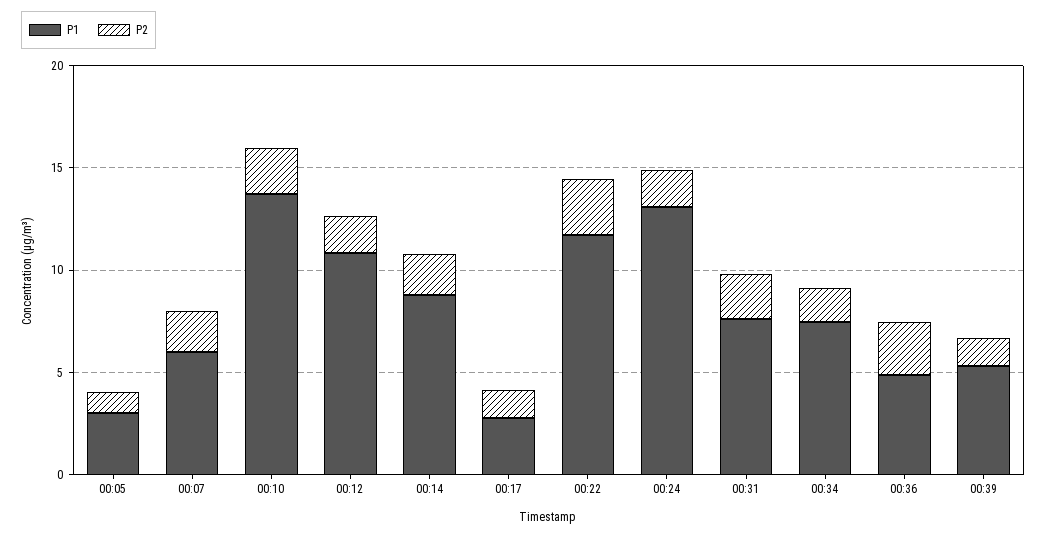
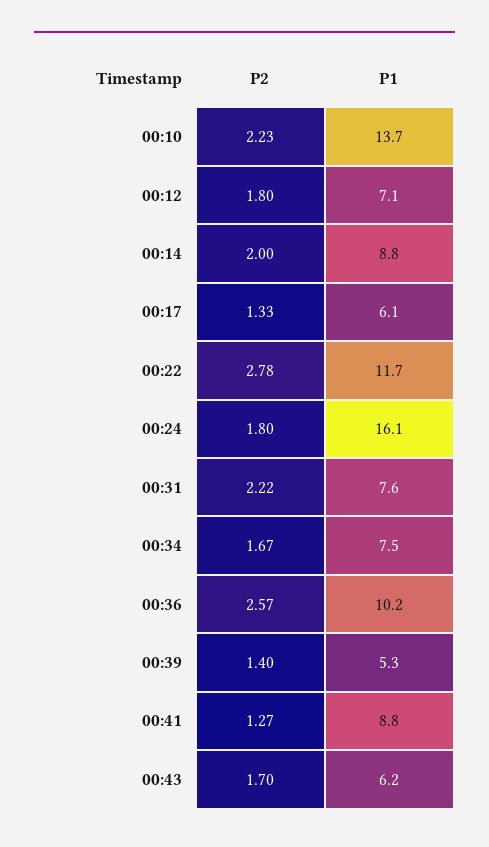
P1, 00:05: 3 -> none
P2, 00:05: 1 -> none
P1, 00:07: 6 -> none
P2, 00:07: 2 -> none
P1, 00:12: 11 -> 7.1
P1, 00:17: 3 -> 6.1
P1, 00:24: 13 -> 16.1
P1, 00:36: 5 -> 10.2
P2, 00:41: none -> 1.27
P1, 00:41: none -> 8.8
P2, 00:43: none -> 1.7
P1, 00:43: none -> 6.2

